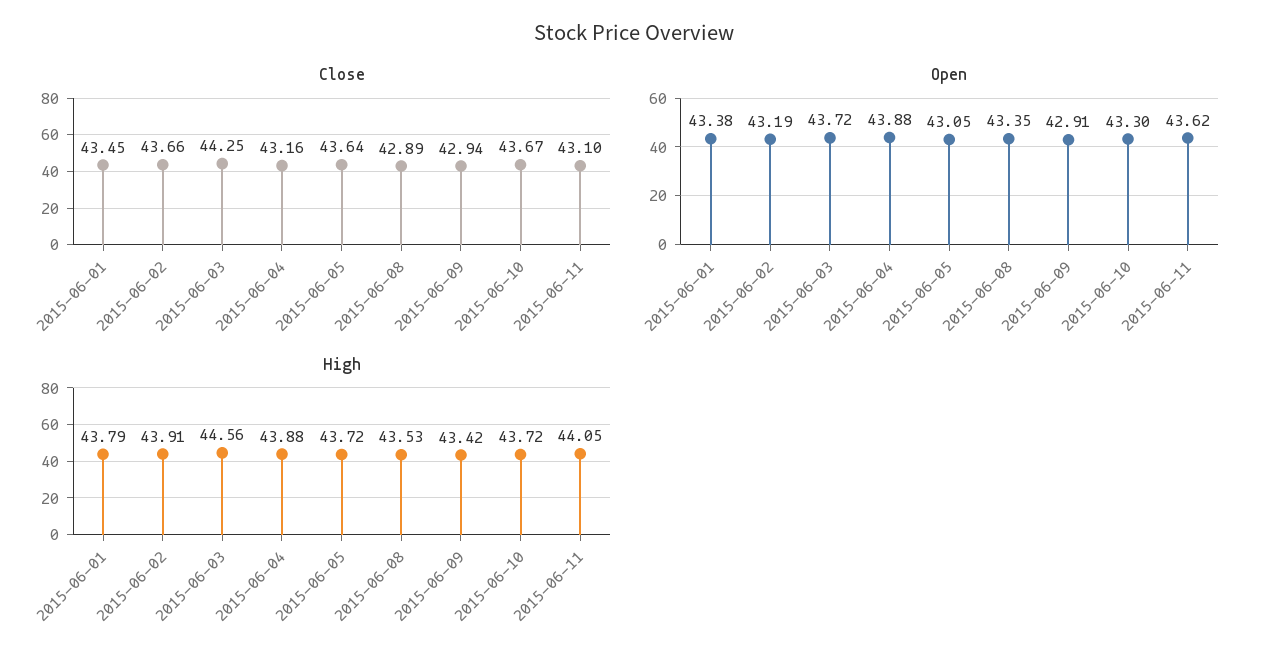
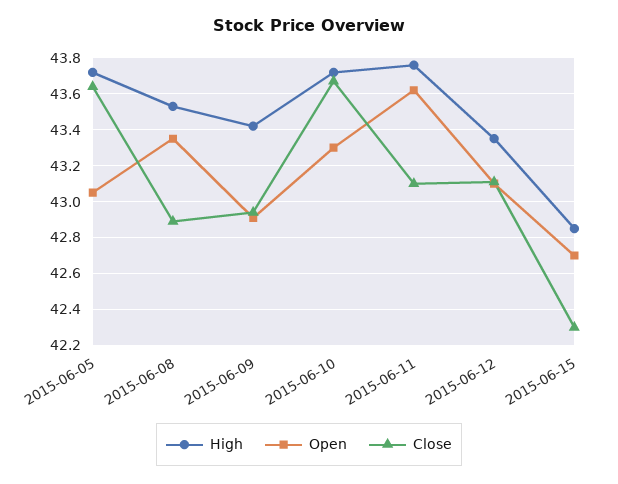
Close, 2015-06-01: 43.45 -> none
Close, 2015-06-02: 43.66 -> none
Close, 2015-06-03: 44.25 -> none
Close, 2015-06-04: 43.16 -> none
Open, 2015-06-01: 43.38 -> none
Open, 2015-06-02: 43.19 -> none
Open, 2015-06-03: 43.72 -> none
Open, 2015-06-04: 43.88 -> none
High, 2015-06-01: 43.79 -> none
High, 2015-06-02: 43.91 -> none
High, 2015-06-03: 44.56 -> none
High, 2015-06-04: 43.88 -> none
High, 2015-06-11: 44.05 -> 43.75
High, 2015-06-12: none -> 43.35
Open, 2015-06-12: none -> 43.1
Close, 2015-06-12: none -> 43.1
High, 2015-06-15: none -> 42.85
Open, 2015-06-15: none -> 42.7
Close, 2015-06-15: none -> 42.3

